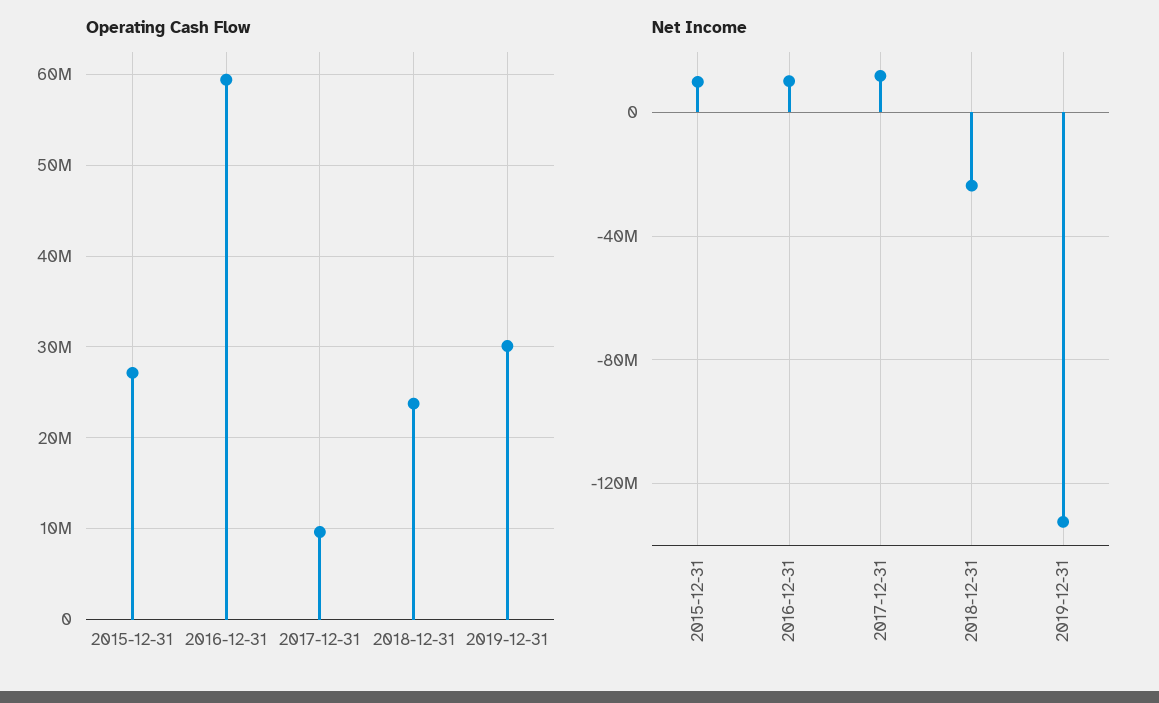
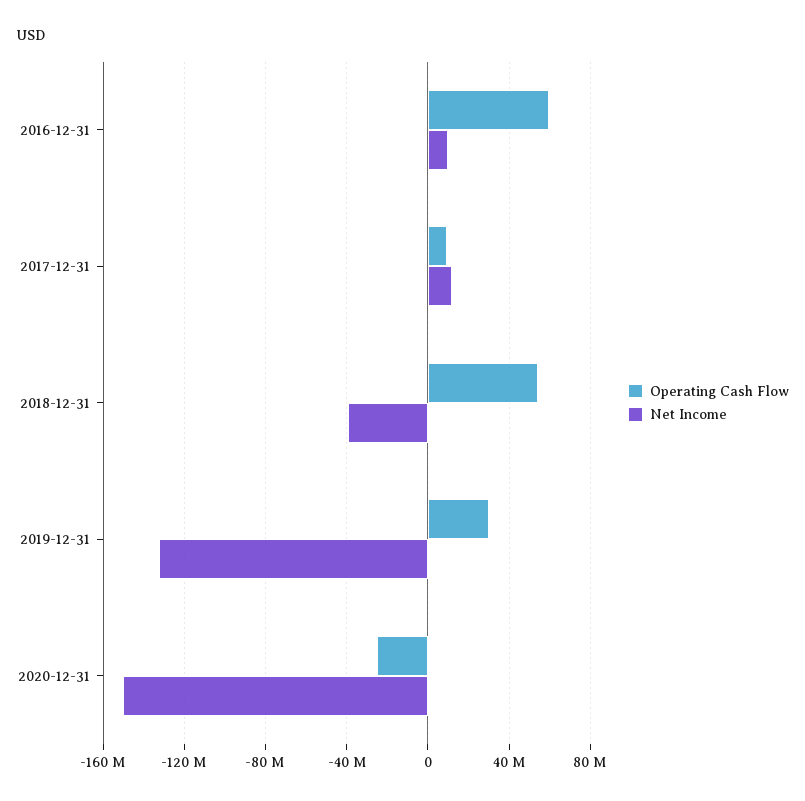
Operating Cash Flow, 2015-12-31: 27000000 -> none
Operating Cash Flow, 2018-12-31: 24000000 -> 55000000
Net Income, 2015-12-31: 10000000 -> none
Net Income, 2018-12-31: -25000000 -> -40000000
Operating Cash Flow, 2020-12-31: none -> -25000000
Net Income, 2020-12-31: none -> -150000000

